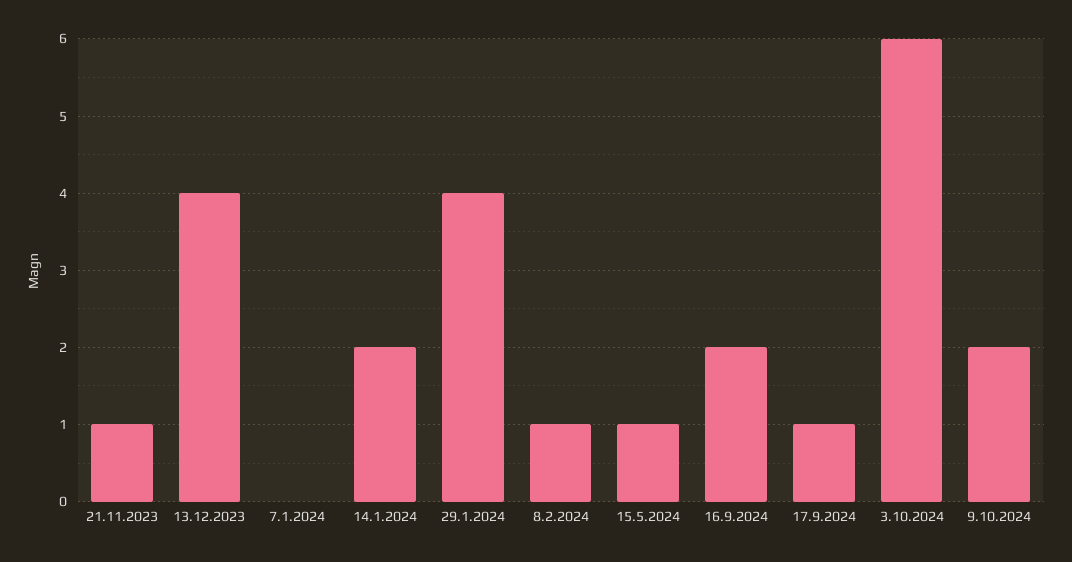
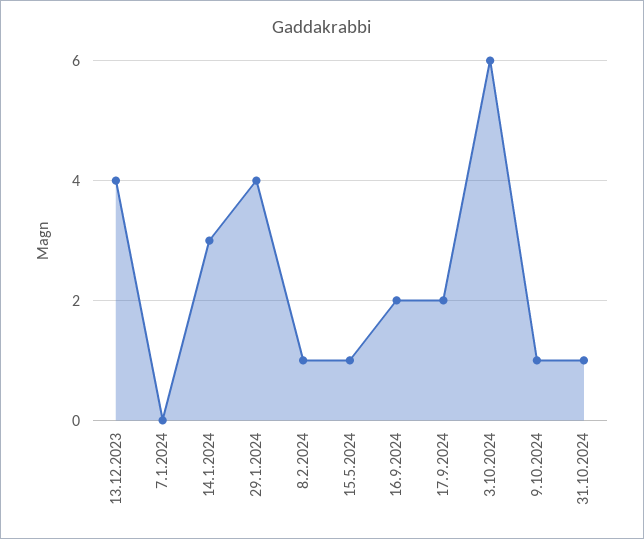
21.11.2023: 1 -> none
14.1.2024: 2 -> 3
17.9.2024: 1 -> 2
9.10.2024: 2 -> 1
31.10.2024: none -> 1

